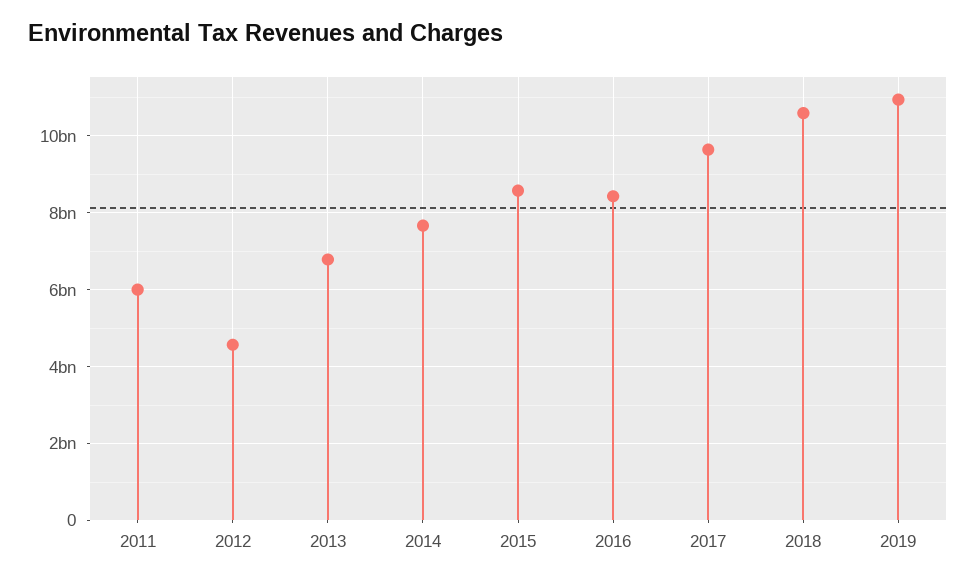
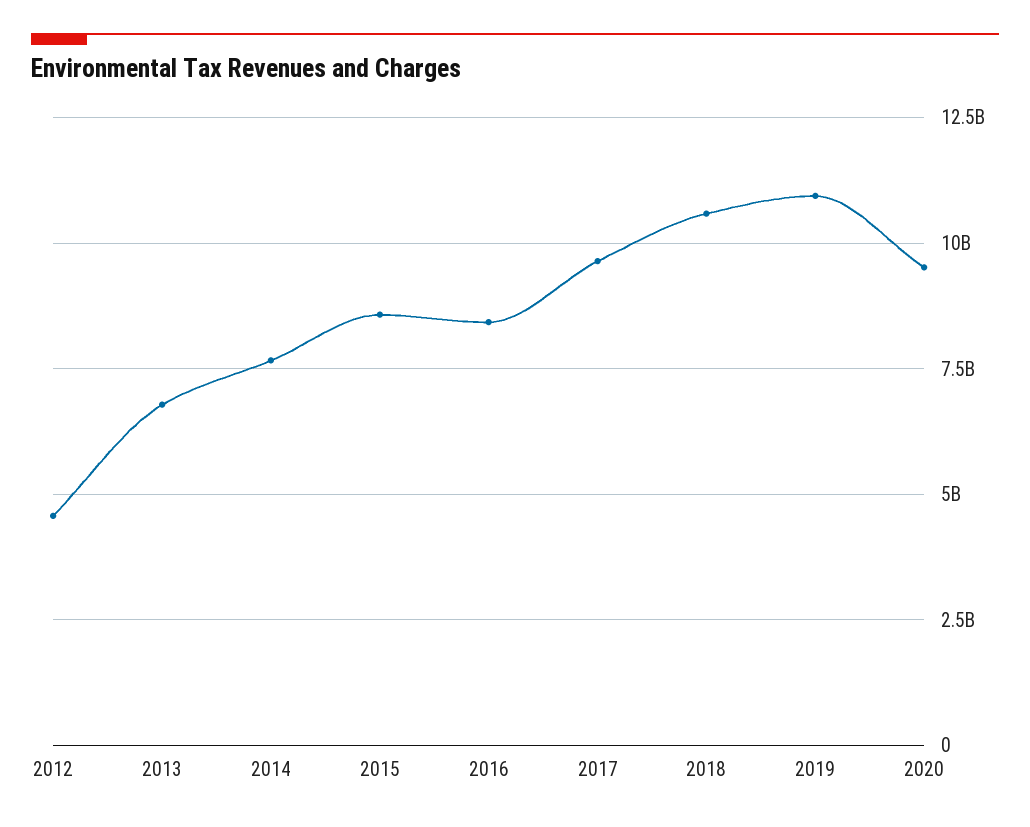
2011: 6000000000 -> none
2020: none -> 9500000000

